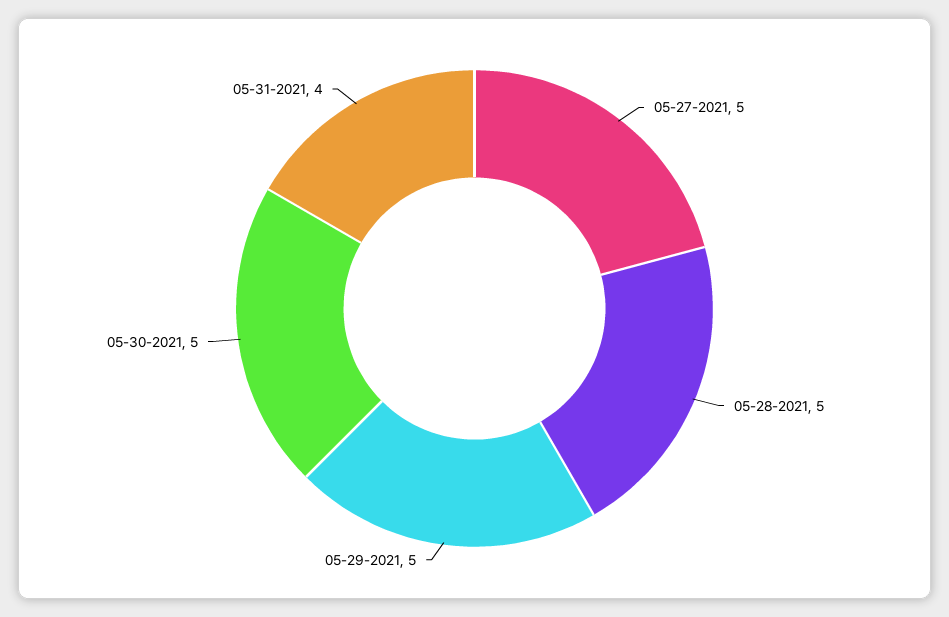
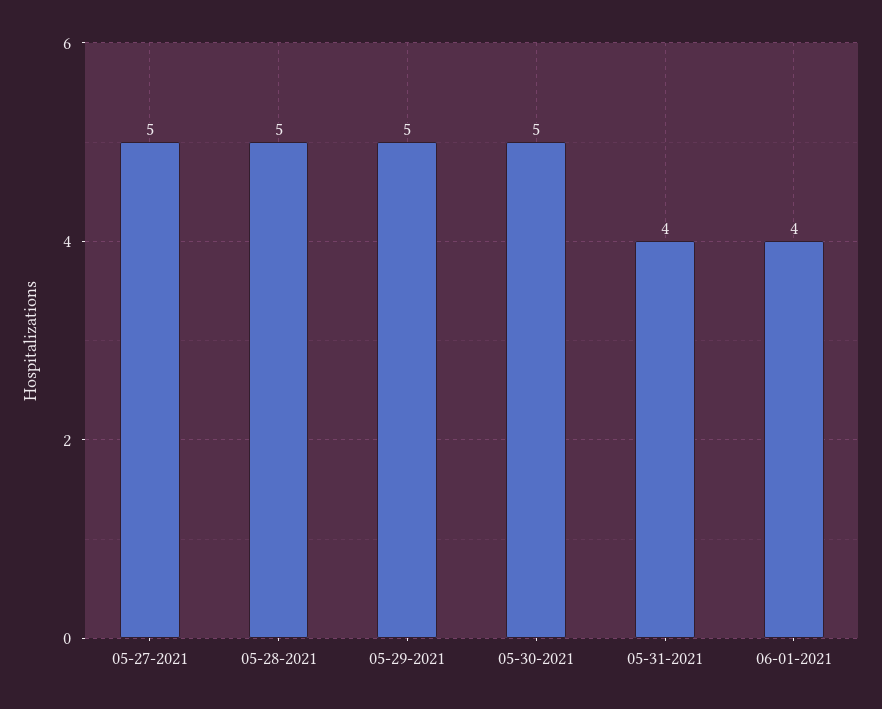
06-01-2021: none -> 4

